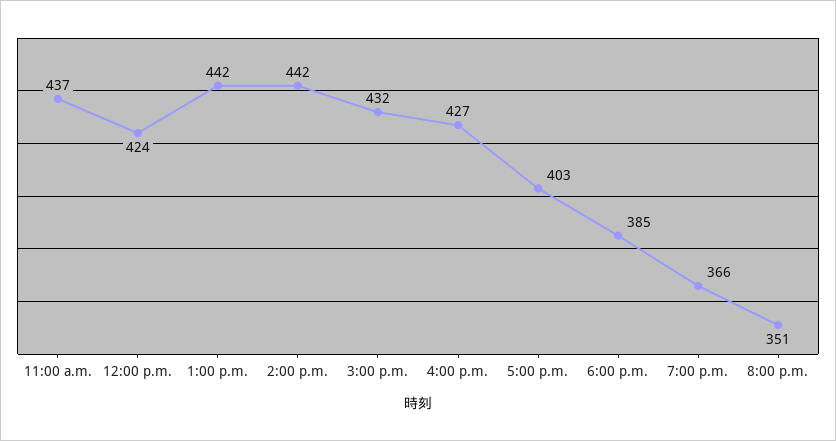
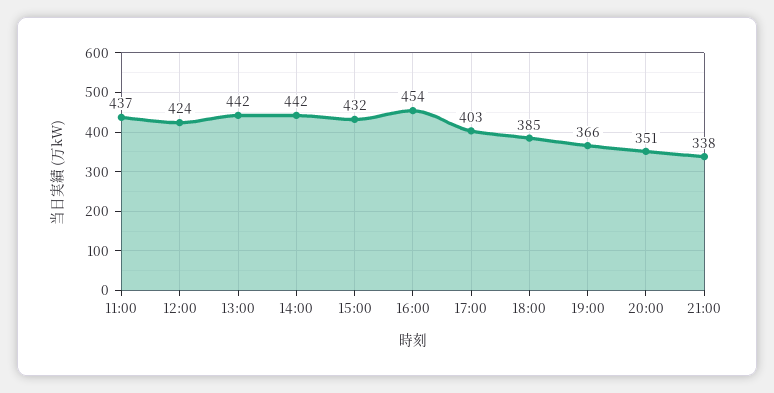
4:00 p.m.: 427 -> 454
21:00: none -> 338

